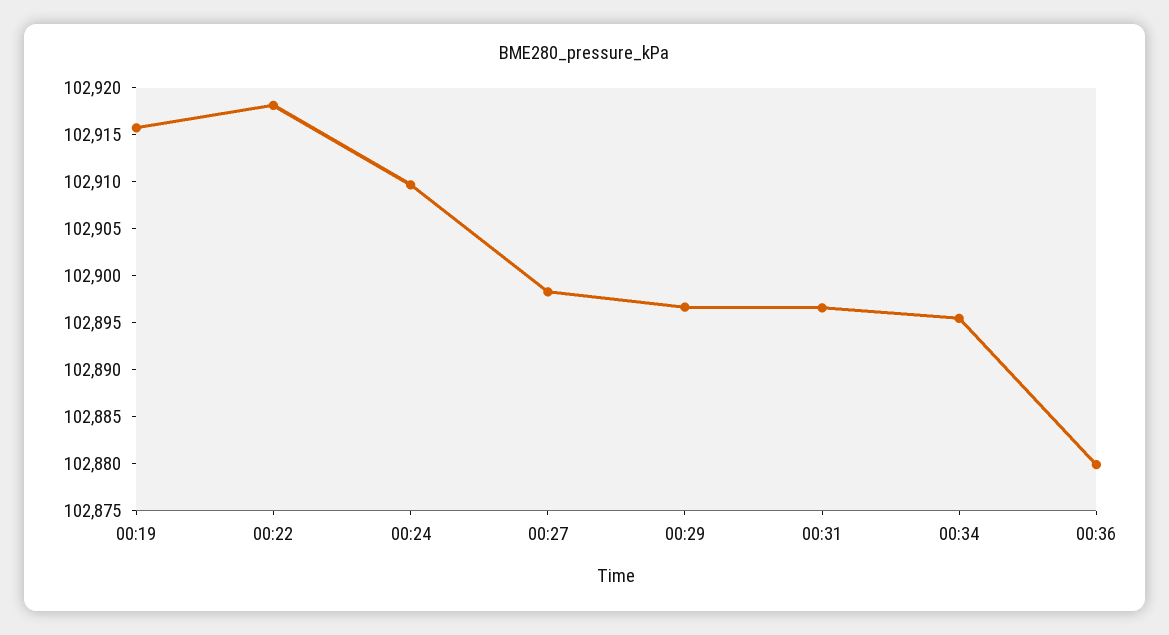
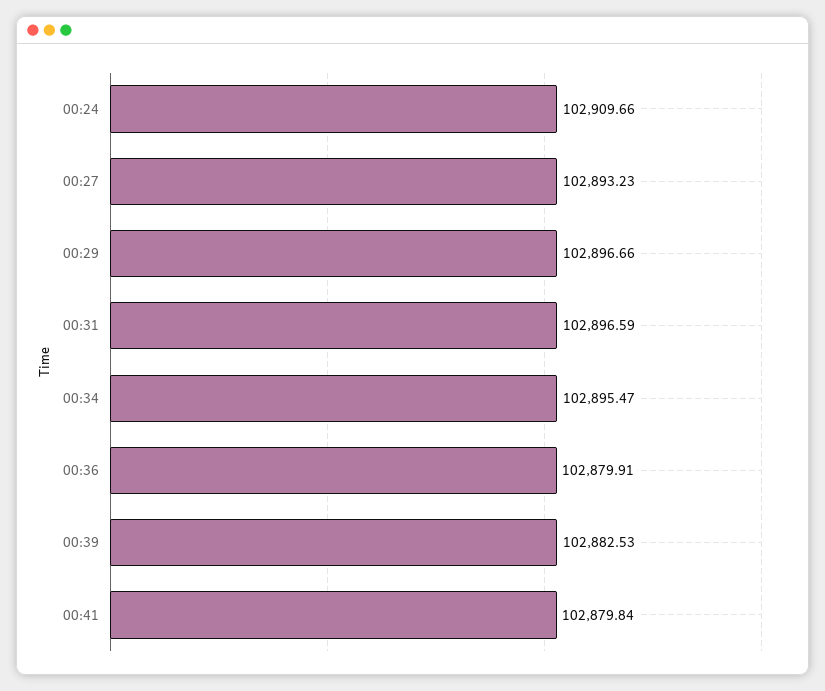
00:19: 102916 -> none
00:22: 102918 -> none
00:27: 102898 -> 102893.23
00:39: none -> 102882.53
00:41: none -> 102879.84

